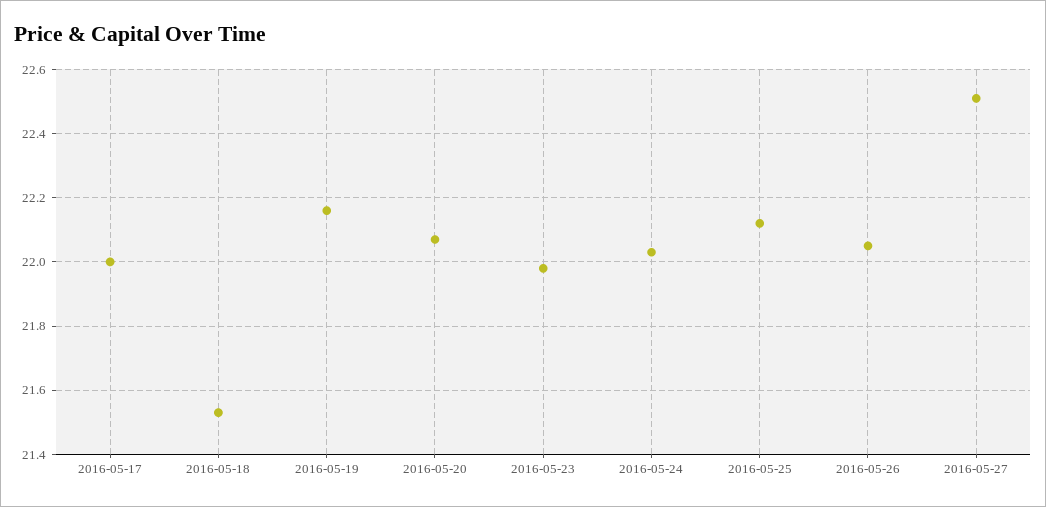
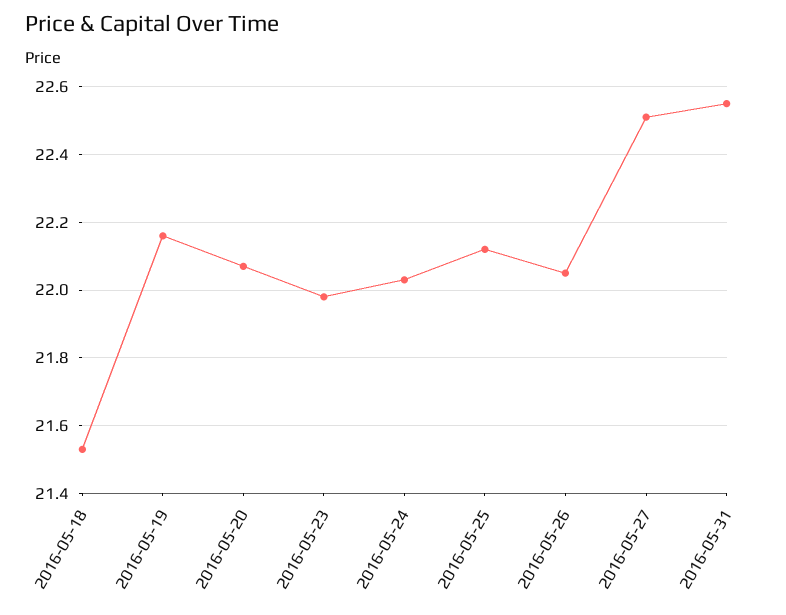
2016-05-17: 22 -> none
2016-05-31: none -> 22.55

